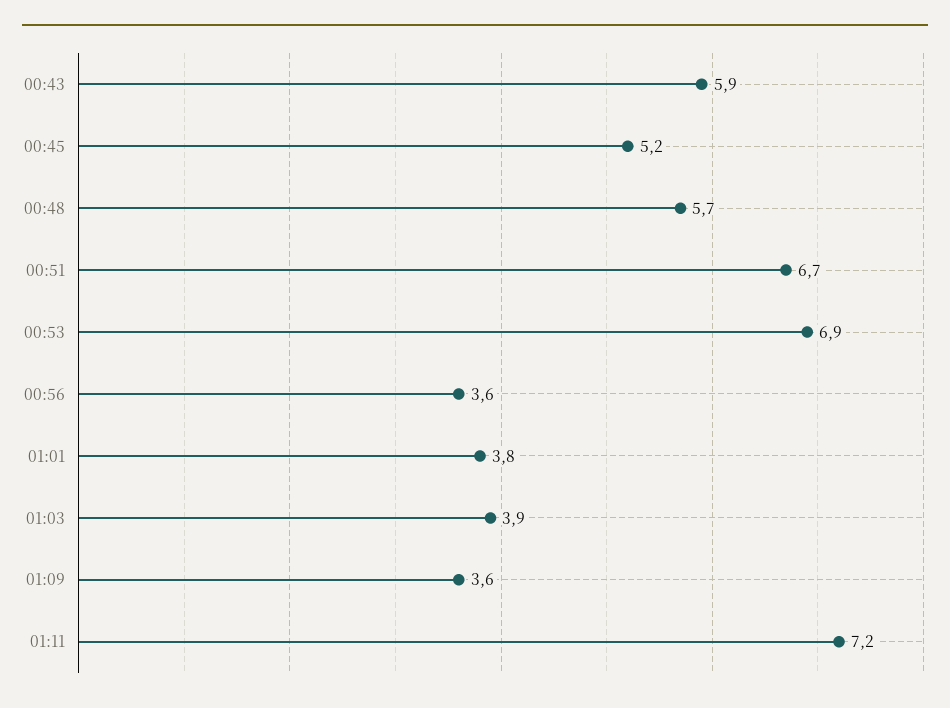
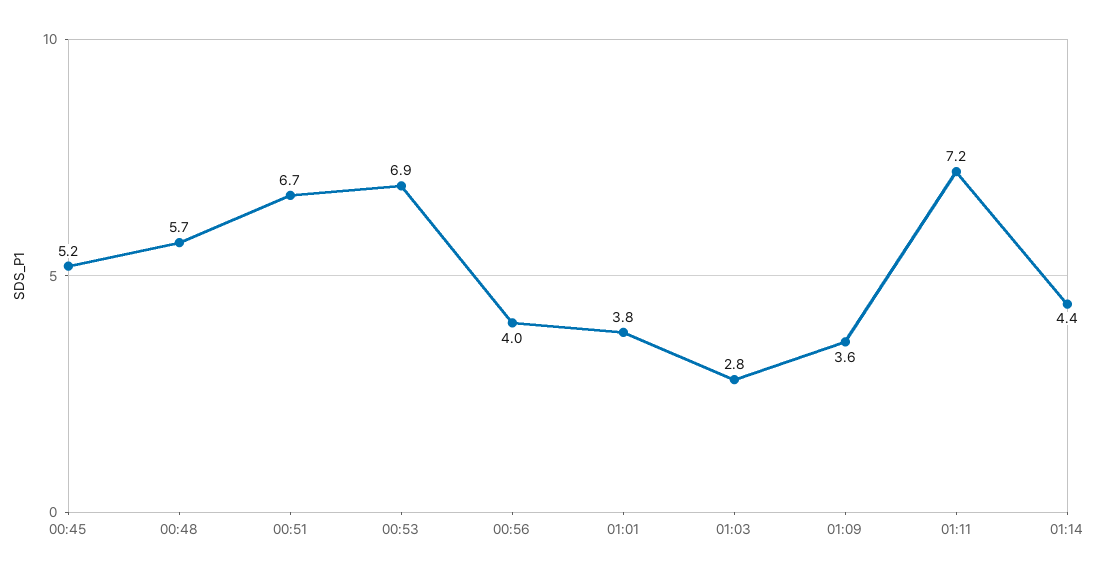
00:43: 5.9 -> none
00:56: 3.6 -> 4
01:03: 3.9 -> 2.8
01:14: none -> 4.4

